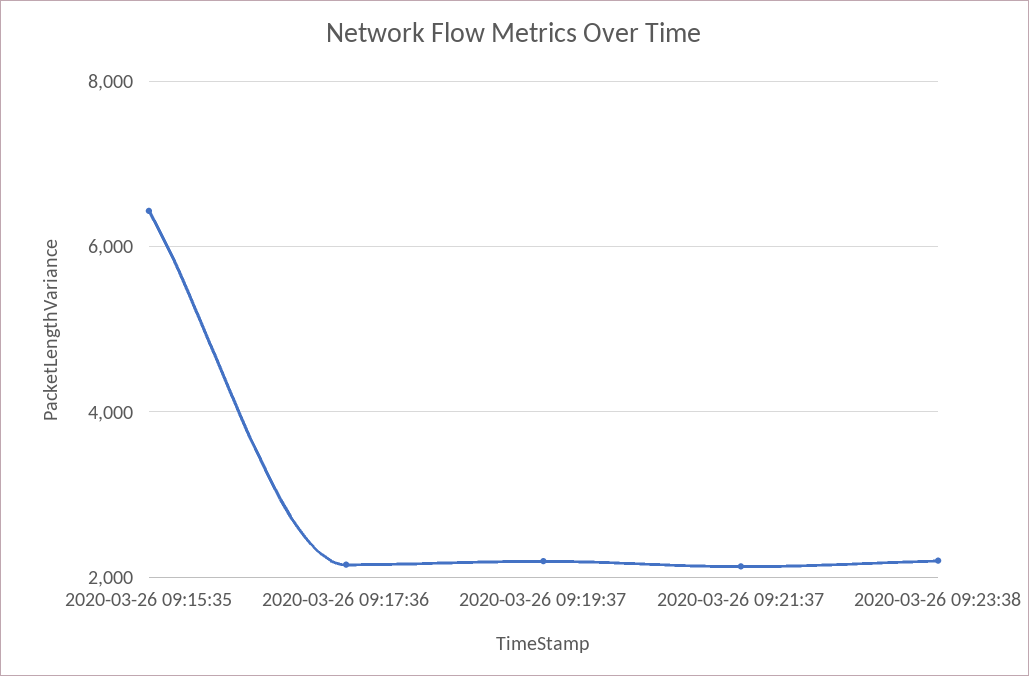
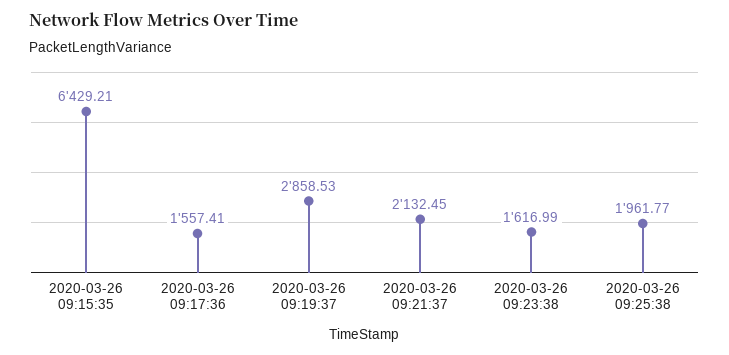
2020-03-26 09:17:36: 2200 -> 1557.41
2020-03-26 09:19:37: 2200 -> 2858.53
2020-03-26 09:23:38: 2200 -> 1616.99
2020-03-26 09:25:38: none -> 1961.77

